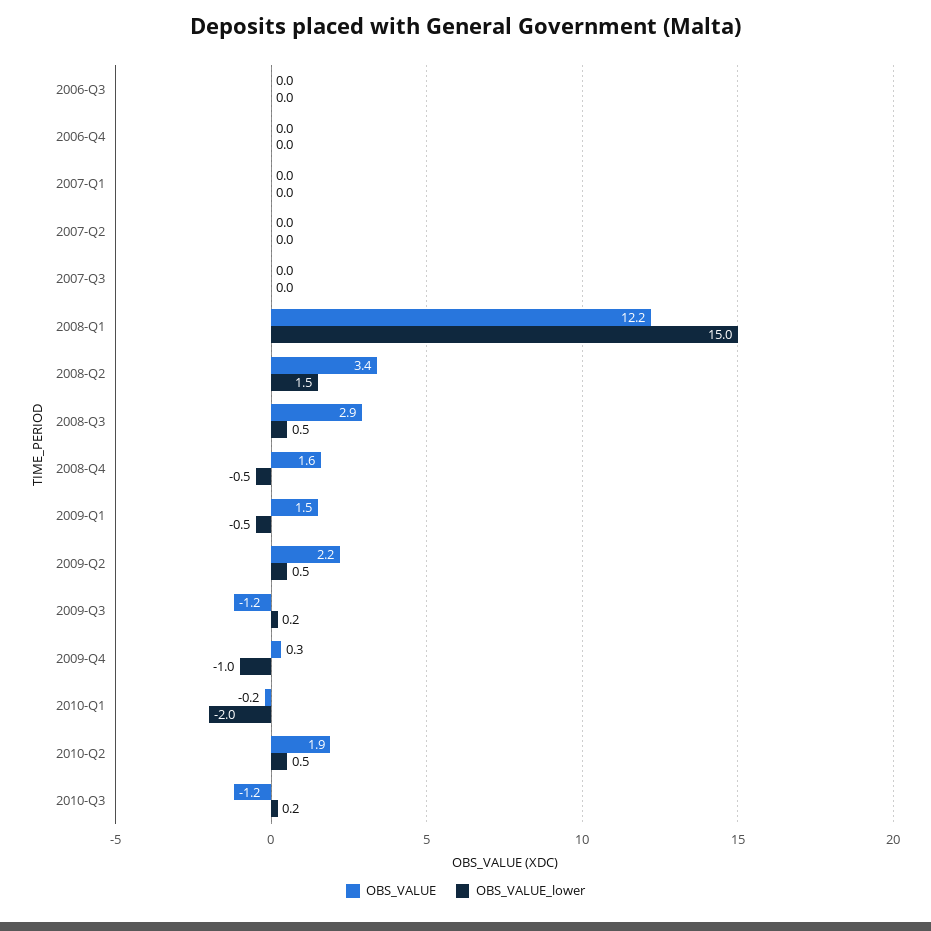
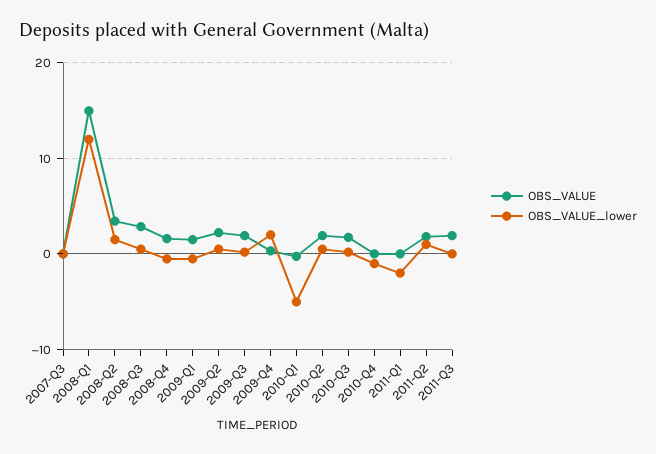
OBS_VALUE, 2006-Q3: 0 -> none
OBS_VALUE_lower, 2006-Q3: 0 -> none
OBS_VALUE, 2006-Q4: 0 -> none
OBS_VALUE_lower, 2006-Q4: 0 -> none
OBS_VALUE, 2007-Q1: 0 -> none
OBS_VALUE_lower, 2007-Q1: 0 -> none
OBS_VALUE, 2007-Q2: 0 -> none
OBS_VALUE_lower, 2007-Q2: 0 -> none
OBS_VALUE, 2008-Q1: 12.2 -> 15
OBS_VALUE_lower, 2008-Q1: 15 -> 12
OBS_VALUE, 2009-Q3: -1.2 -> 2
OBS_VALUE_lower, 2009-Q4: -1 -> 2
OBS_VALUE_lower, 2010-Q1: -2 -> -5
OBS_VALUE, 2010-Q3: -1.2 -> 2
OBS_VALUE, 2010-Q4: none -> 0
OBS_VALUE_lower, 2010-Q4: none -> -1
OBS_VALUE, 2011-Q1: none -> 0
OBS_VALUE_lower, 2011-Q1: none -> -2
OBS_VALUE, 2011-Q2: none -> 2
OBS_VALUE_lower, 2011-Q2: none -> 1
OBS_VALUE, 2011-Q3: none -> 2
OBS_VALUE_lower, 2011-Q3: none -> 0

